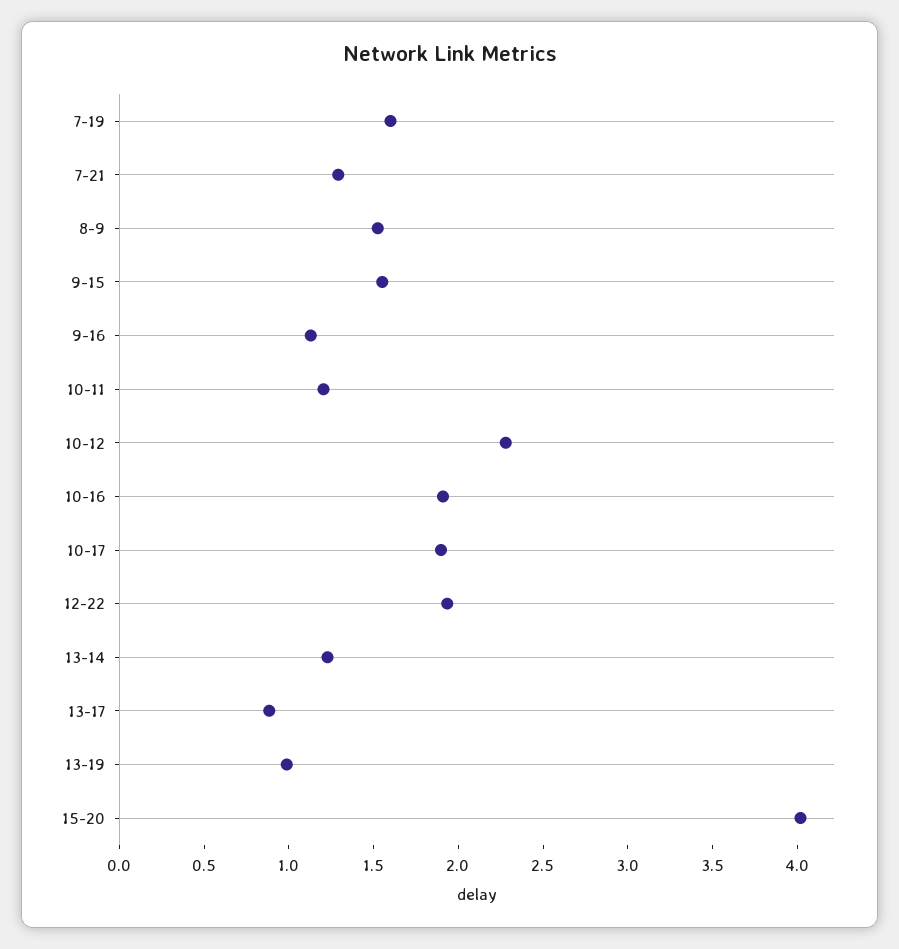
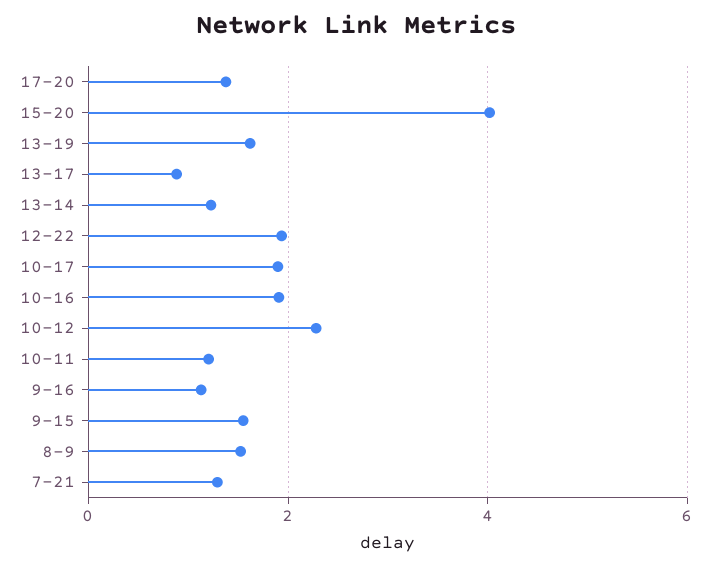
7-19: 1.6 -> none
13-19: 1 -> 1.6
17-20: none -> 1.4

